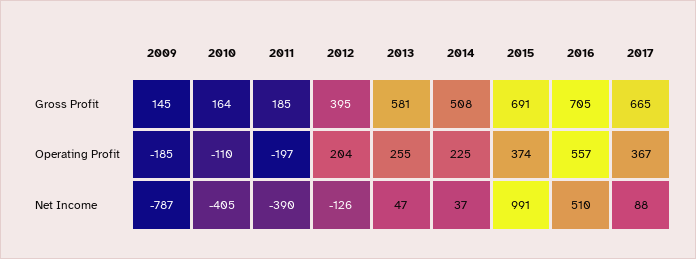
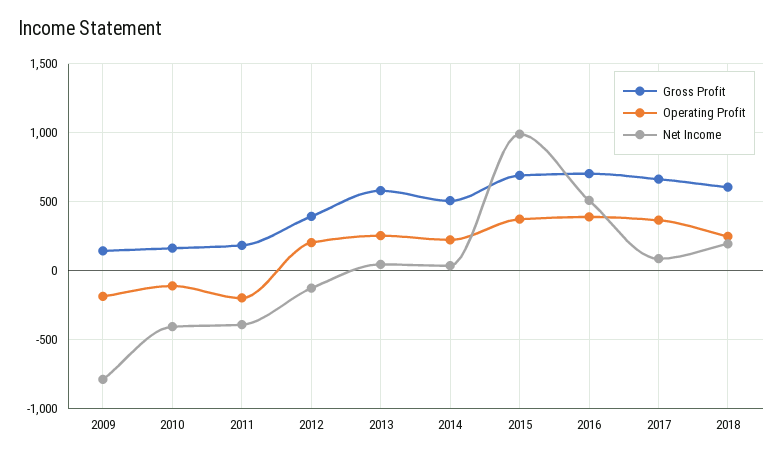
Operating Profit, 2016: 557 -> 400
Gross Profit, 2018: none -> 600
Operating Profit, 2018: none -> 250
Net Income, 2018: none -> 200

